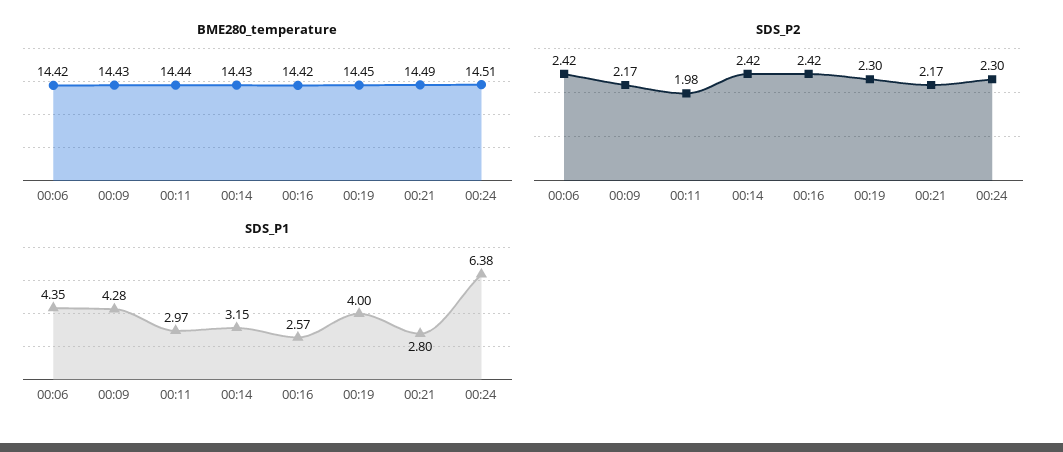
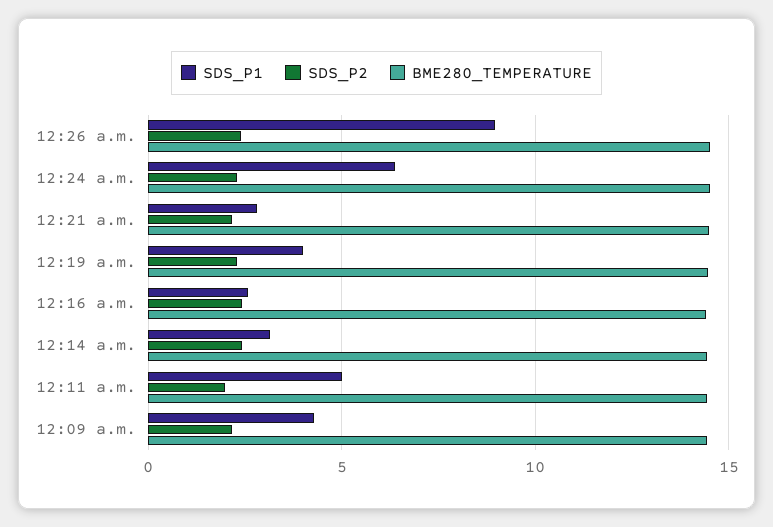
BME280_temperature, 00:06: 14.42 -> none
SDS_P2, 00:06: 2.42 -> none
SDS_P1, 00:06: 4.35 -> none
SDS_P1, 00:11: 2.97 -> 5
SDS_P1, 12:26 a.m.: none -> 9
SDS_P2, 12:26 a.m.: none -> 2.5
BME280_temperature, 12:26 a.m.: none -> 14.5

